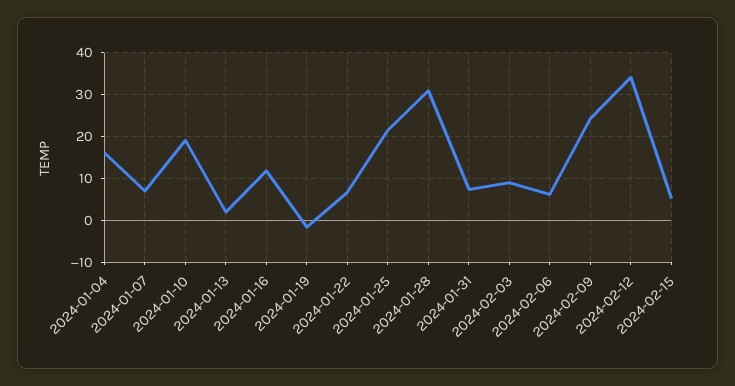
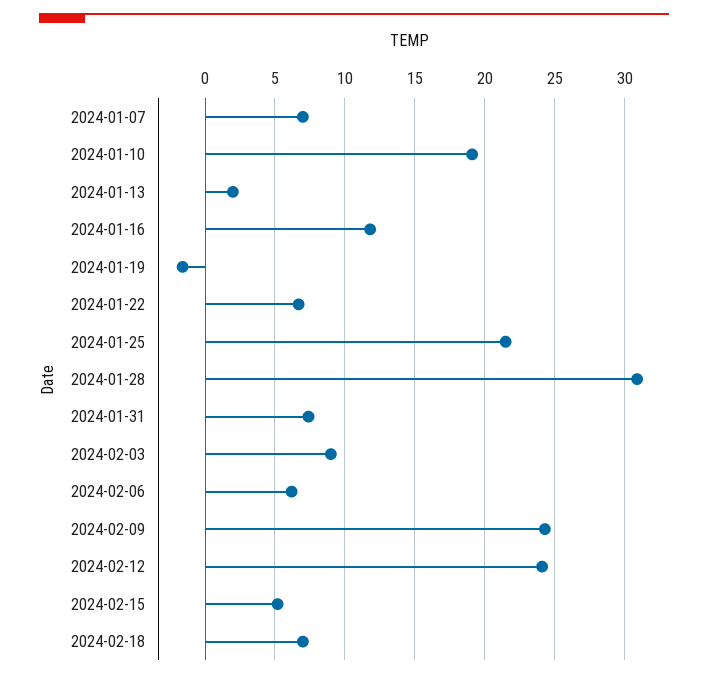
2024-01-04: 16 -> none
2024-02-12: 34 -> 24
2024-02-18: none -> 7

